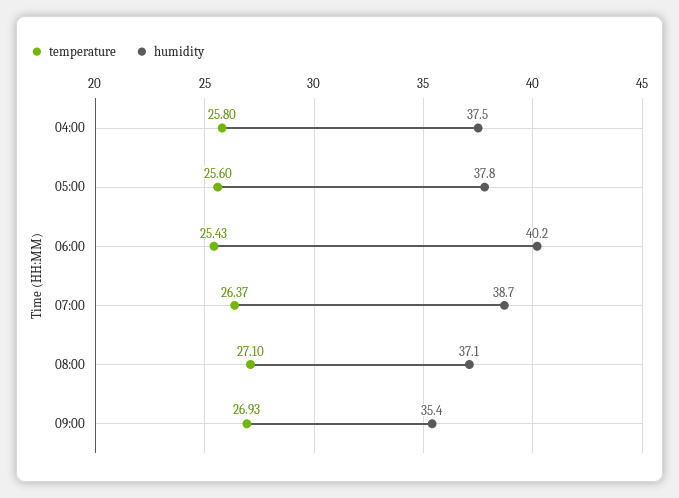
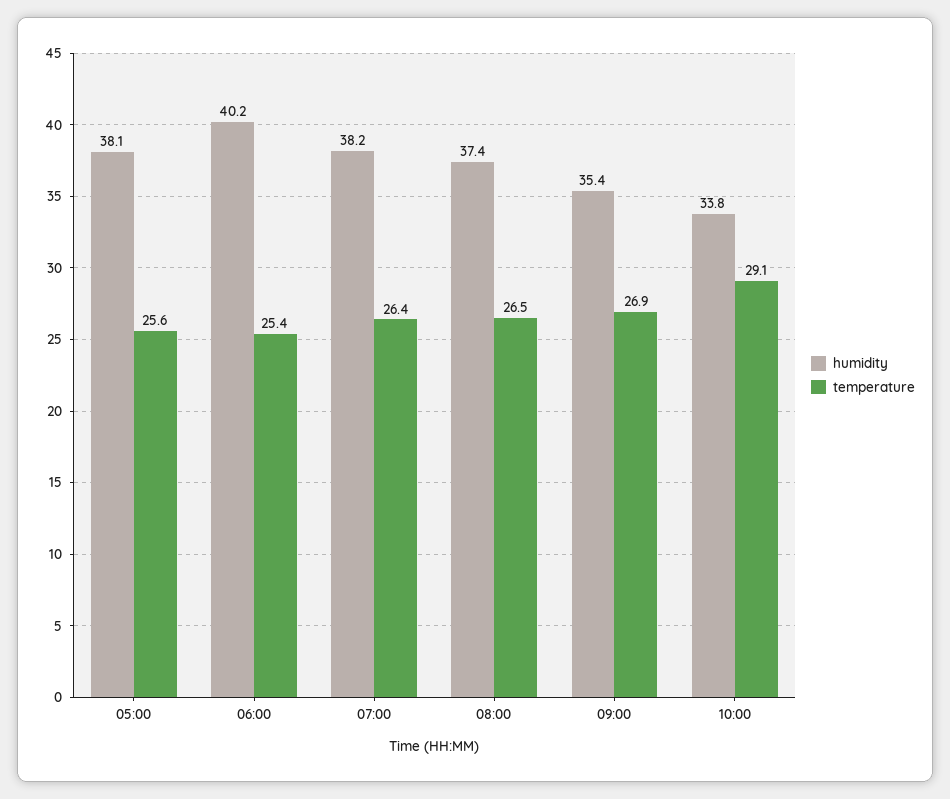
temperature, 04:00: 25.8 -> none
humidity, 04:00: 37.5 -> none
humidity, 05:00: 37.8 -> 38.1
humidity, 07:00: 38.7 -> 38.2
temperature, 08:00: 27.1 -> 26.5
humidity, 08:00: 37.1 -> 37.4
humidity, 10:00: none -> 33.8
temperature, 10:00: none -> 29.1

